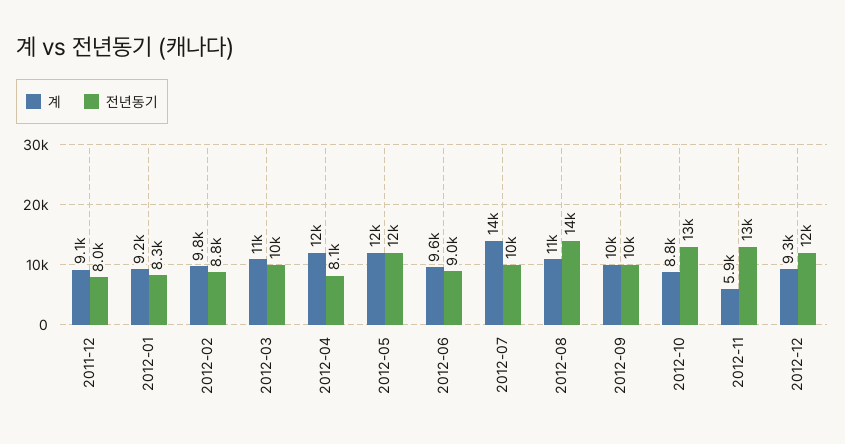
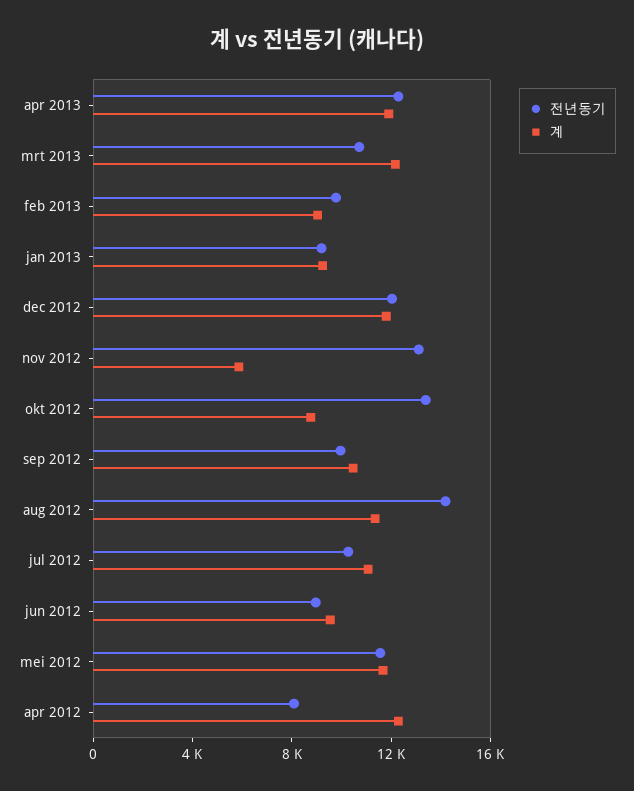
계, 2011-12: 9100 -> none
전년동기, 2011-12: 8000 -> none
계, 2012-01: 9200 -> none
전년동기, 2012-01: 8300 -> none
계, 2012-02: 9800 -> none
전년동기, 2012-02: 8800 -> none
계, 2012-03: 11000 -> none
전년동기, 2012-03: 10000 -> none
계, 2012-07: 14000 -> 11000
계, 2012-12: 9300 -> 12000
전년동기, apr 2013: none -> 12000
계, apr 2013: none -> 12000
전년동기, mrt 2013: none -> 11000
계, mrt 2013: none -> 12000
전년동기, feb 2013: none -> 10000
계, feb 2013: none -> 9000
전년동기, jan 2013: none -> 9000
계, jan 2013: none -> 9000

